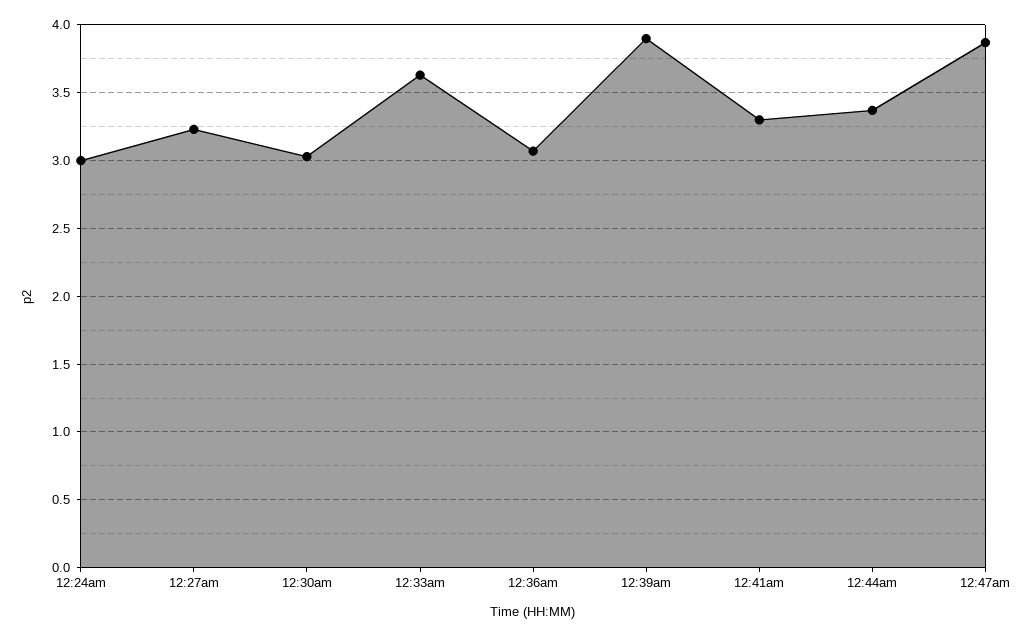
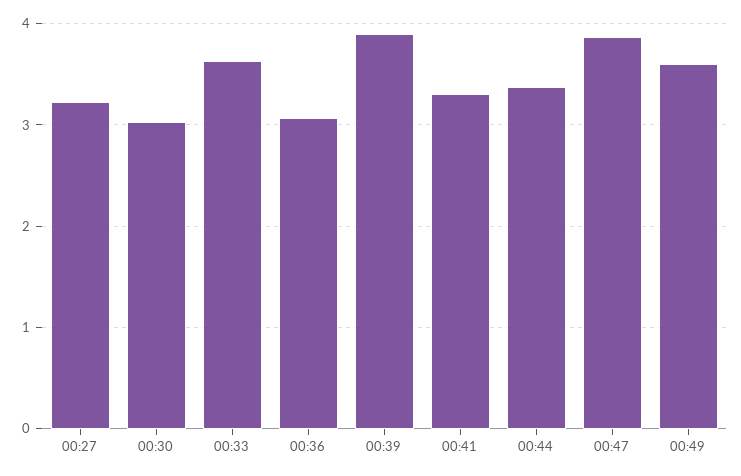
12:24am: 3 -> none
00:49: none -> 3.6

